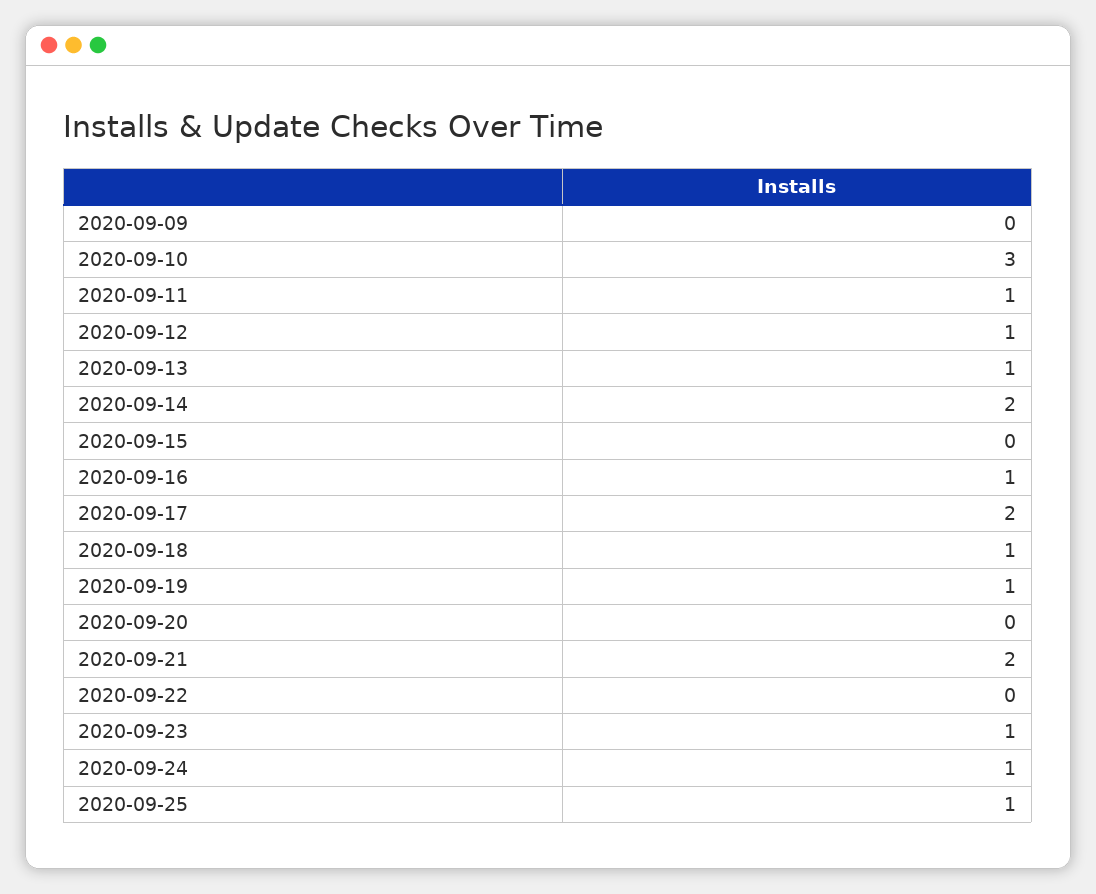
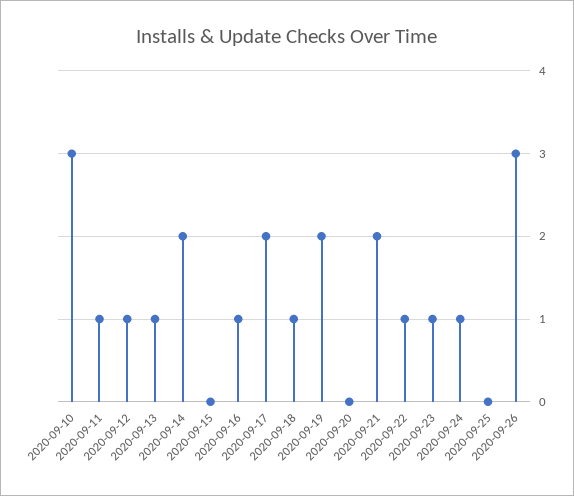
2020-09-09: 0 -> none
2020-09-19: 1 -> 2
2020-09-22: 0 -> 1
2020-09-25: 1 -> 0
2020-09-26: none -> 3

